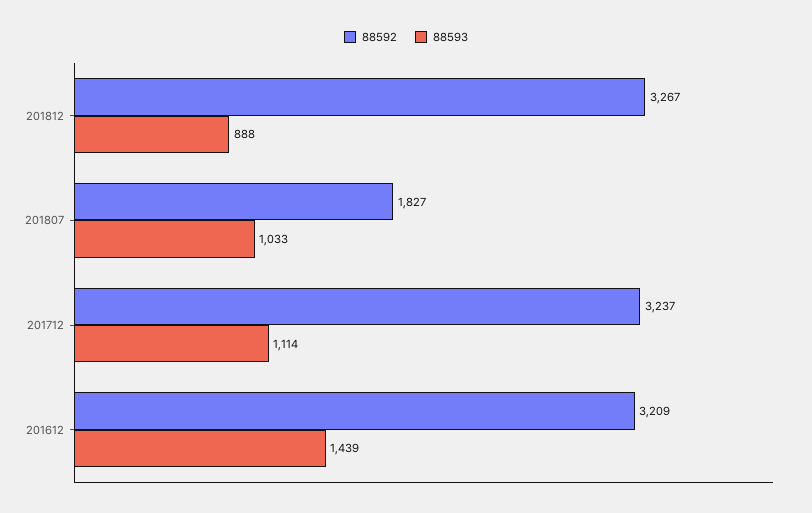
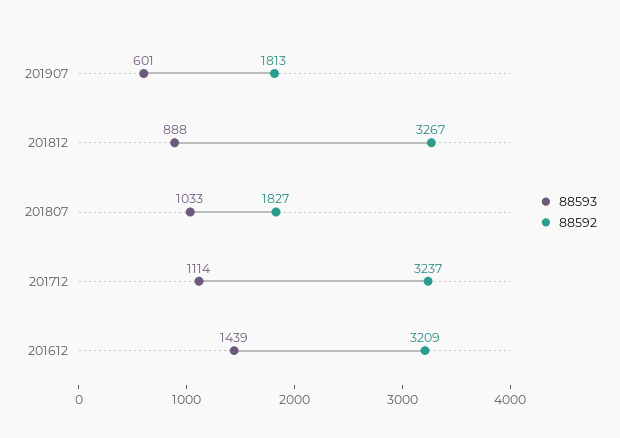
88593, 201907: none -> 601
88592, 201907: none -> 1813

